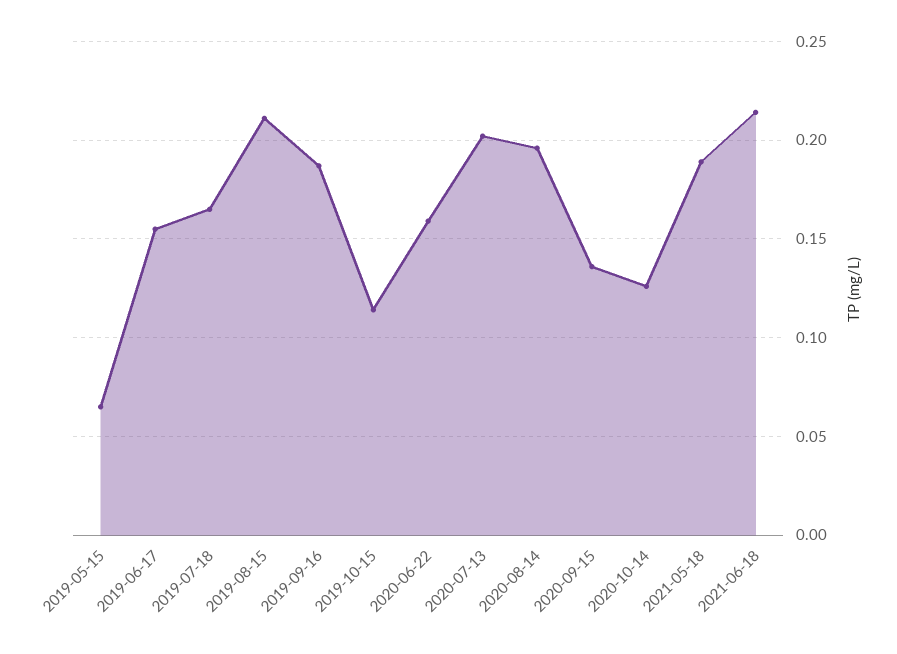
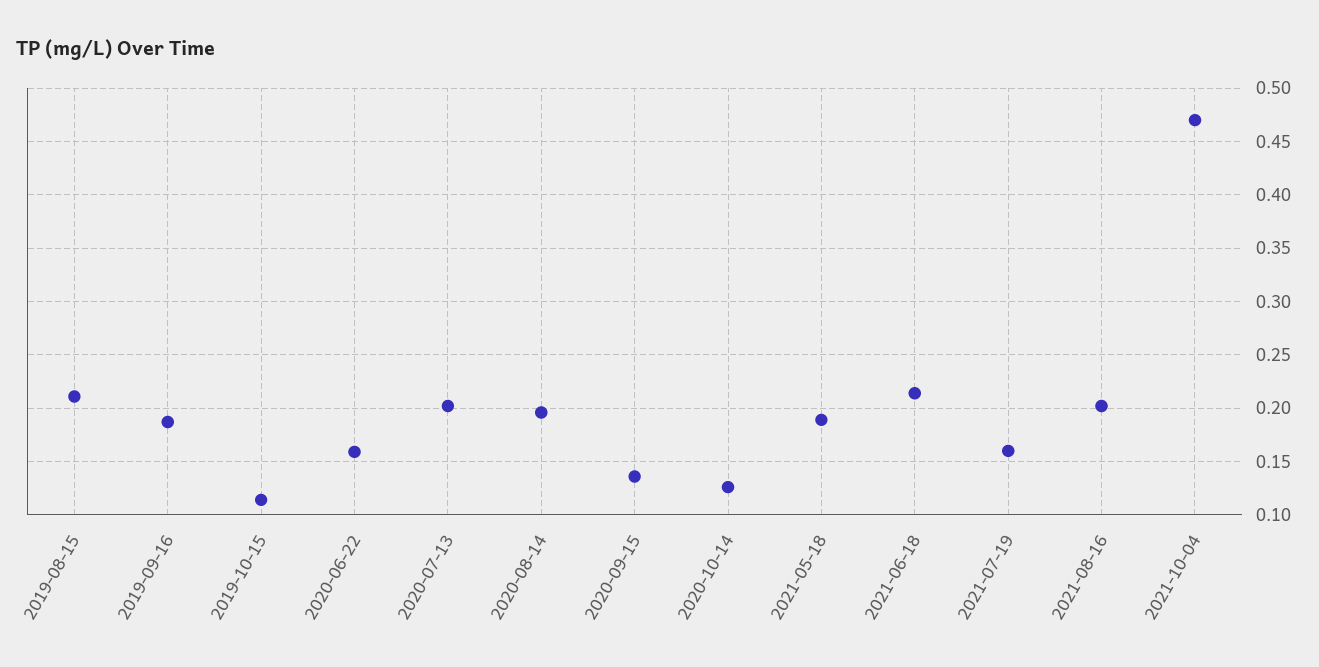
2019-05-15: 0.065 -> none
2019-06-17: 0.155 -> none
2019-07-18: 0.165 -> none
2021-07-19: none -> 0.16
2021-08-16: none -> 0.2
2021-10-04: none -> 0.47

